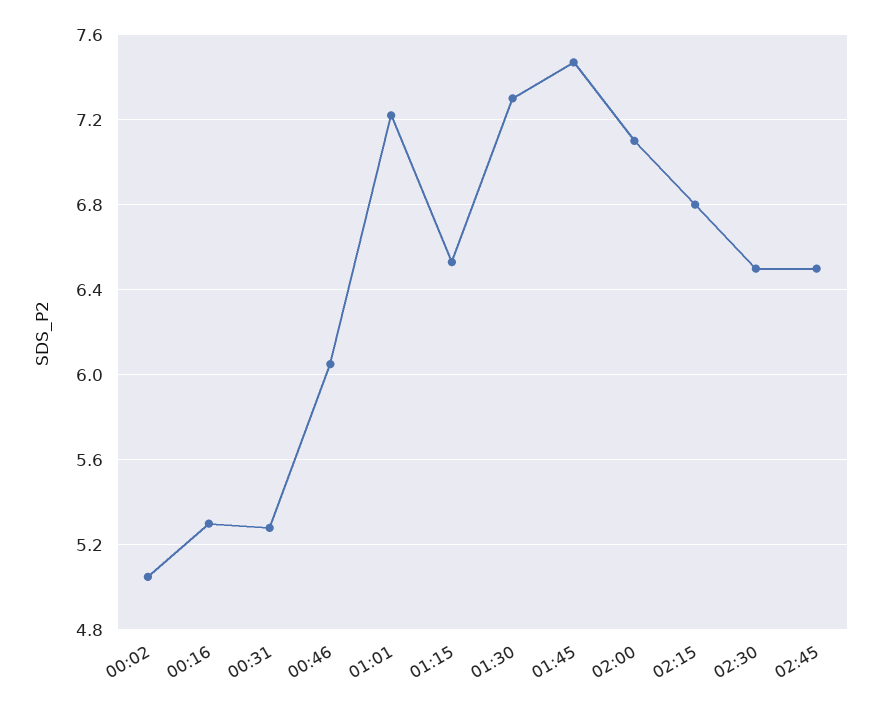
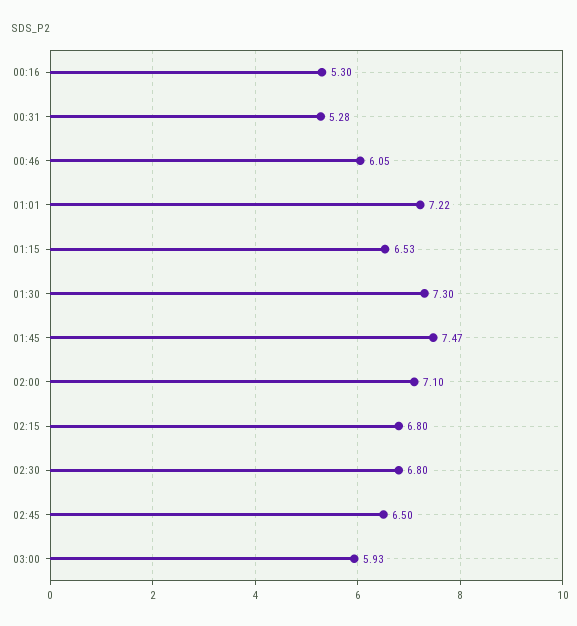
00:02: 5.05 -> none
02:30: 6.5 -> 6.8
03:00: none -> 5.93

